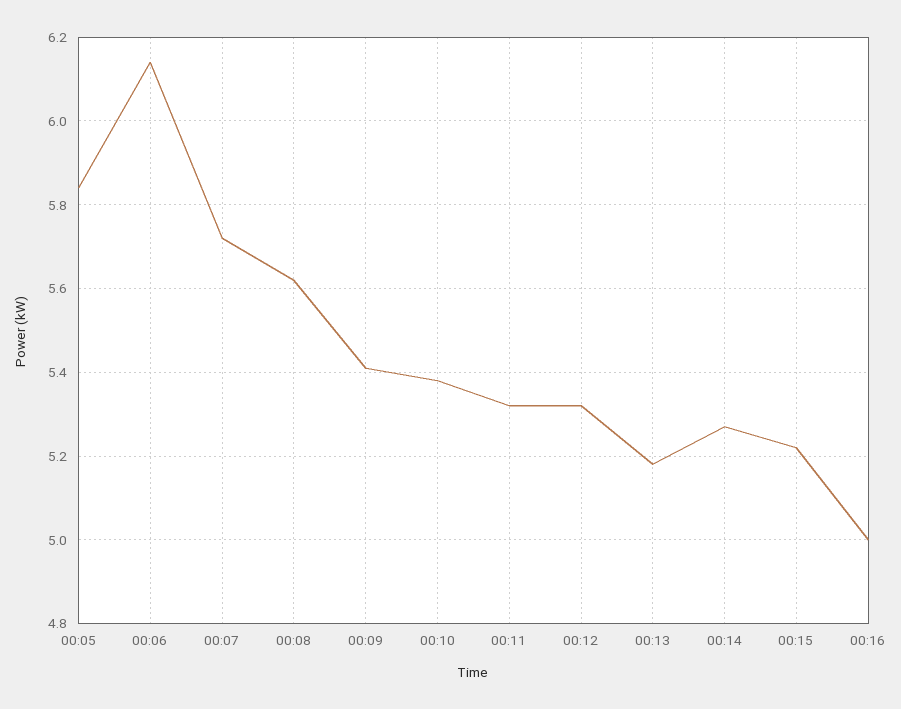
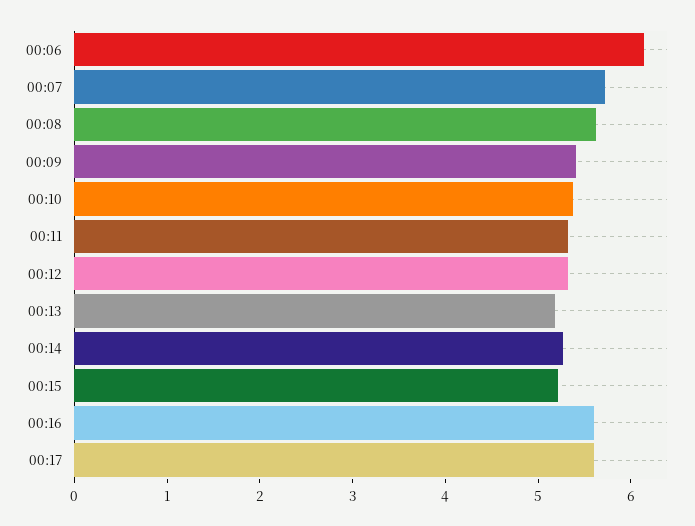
00:05: 5.85 -> none
00:16: 5 -> 5.6
00:17: none -> 5.6

